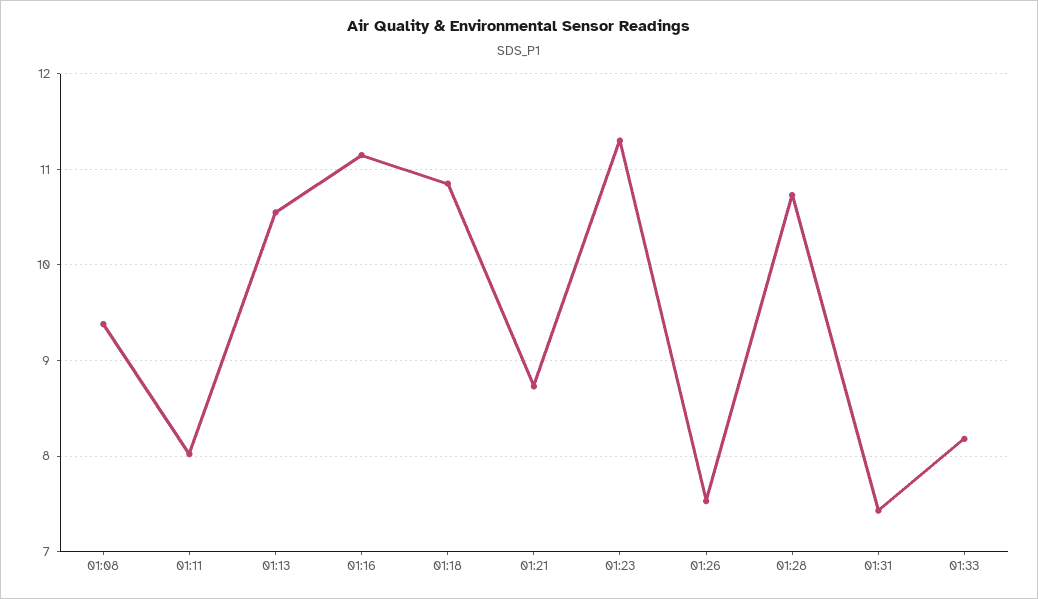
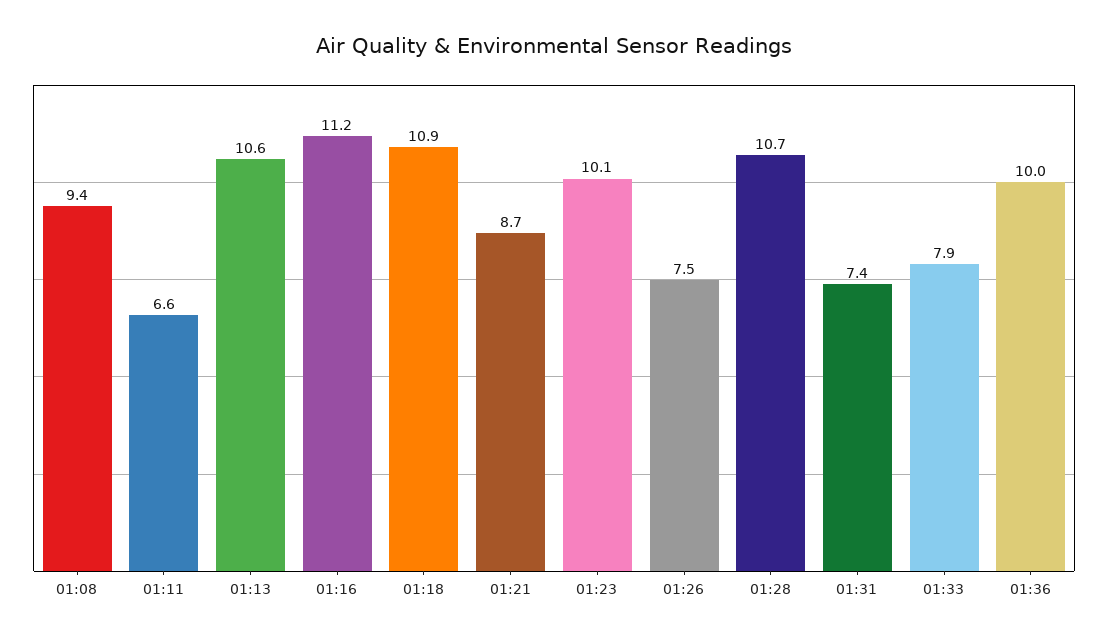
01:11: 8 -> 6.6
01:23: 11.3 -> 10.1
01:33: 8.2 -> 7.9
01:36: none -> 10

